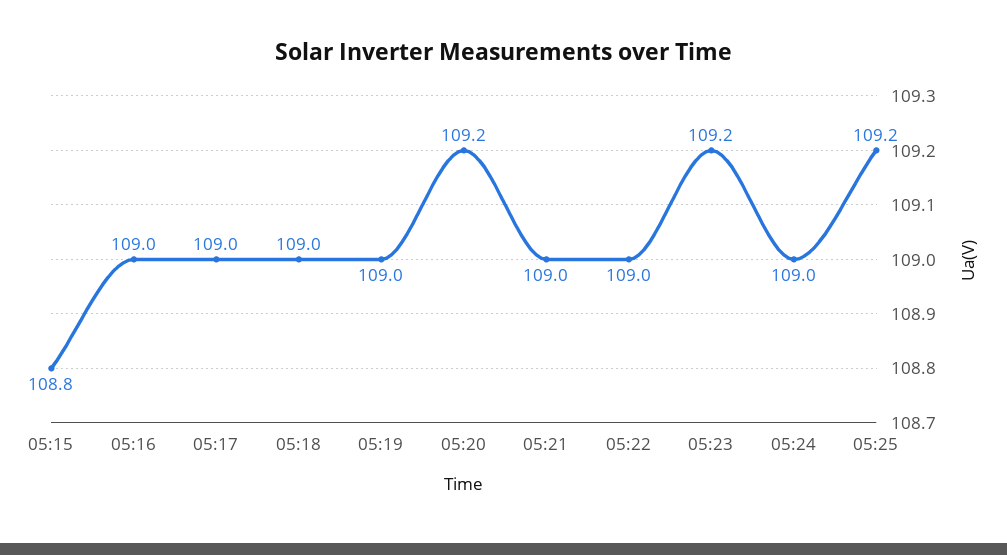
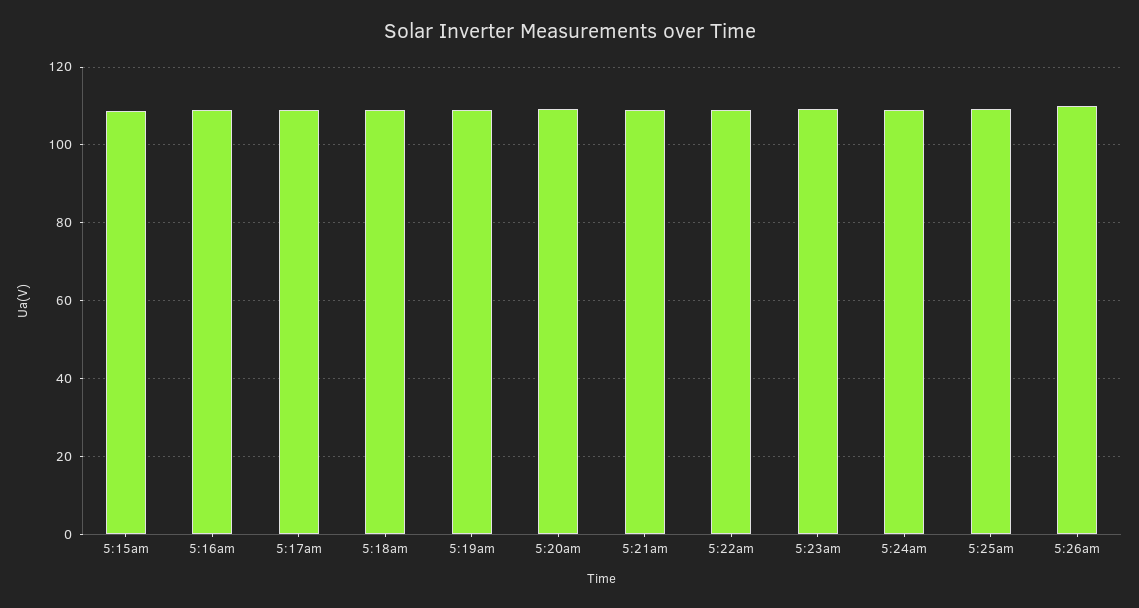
5:26am: none -> 110

